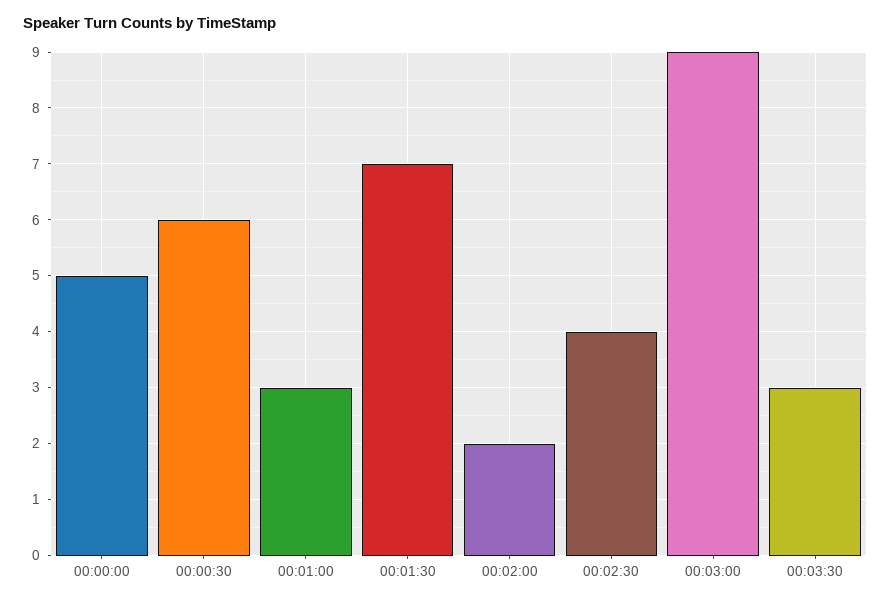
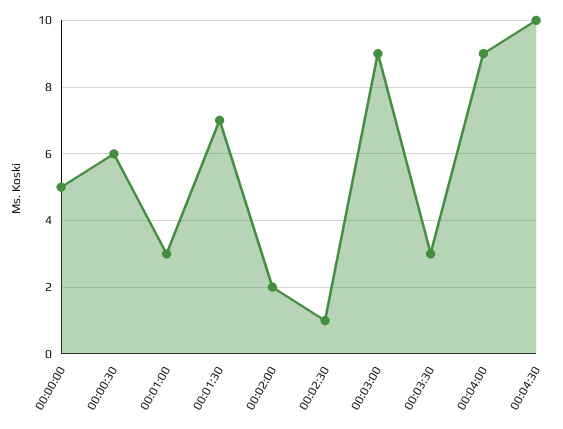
00:02:30: 4 -> 1
00:04:00: none -> 9
00:04:30: none -> 10

